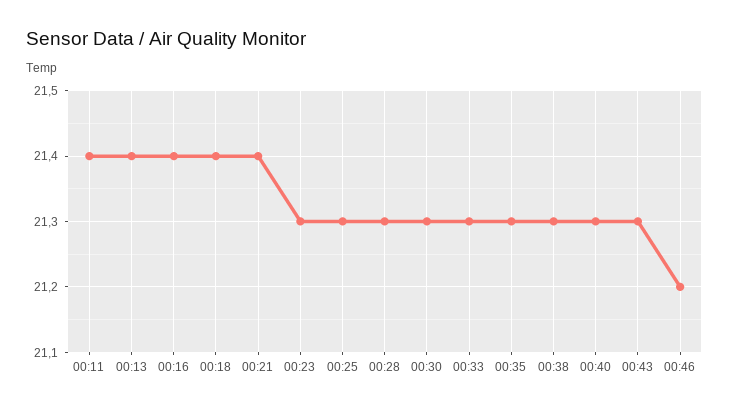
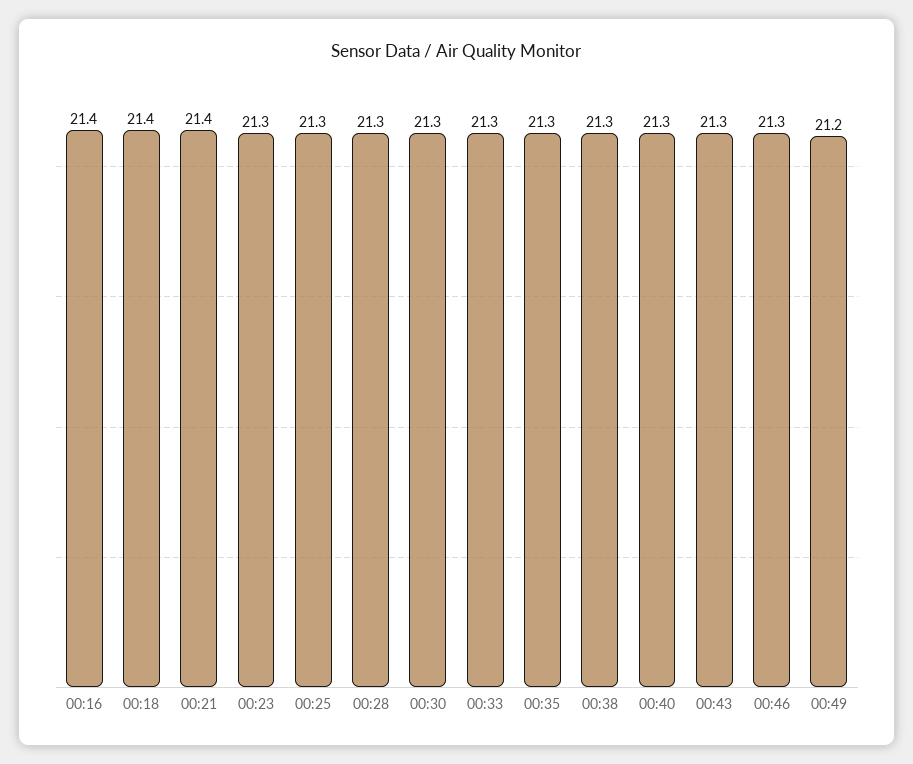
00:11: 21.4 -> none
00:13: 21.4 -> none
00:46: 21.2 -> 21.3
00:49: none -> 21.2

